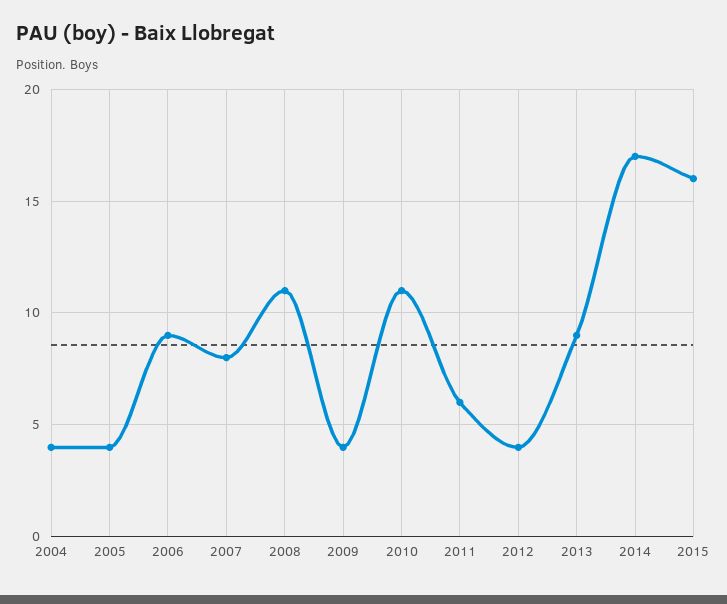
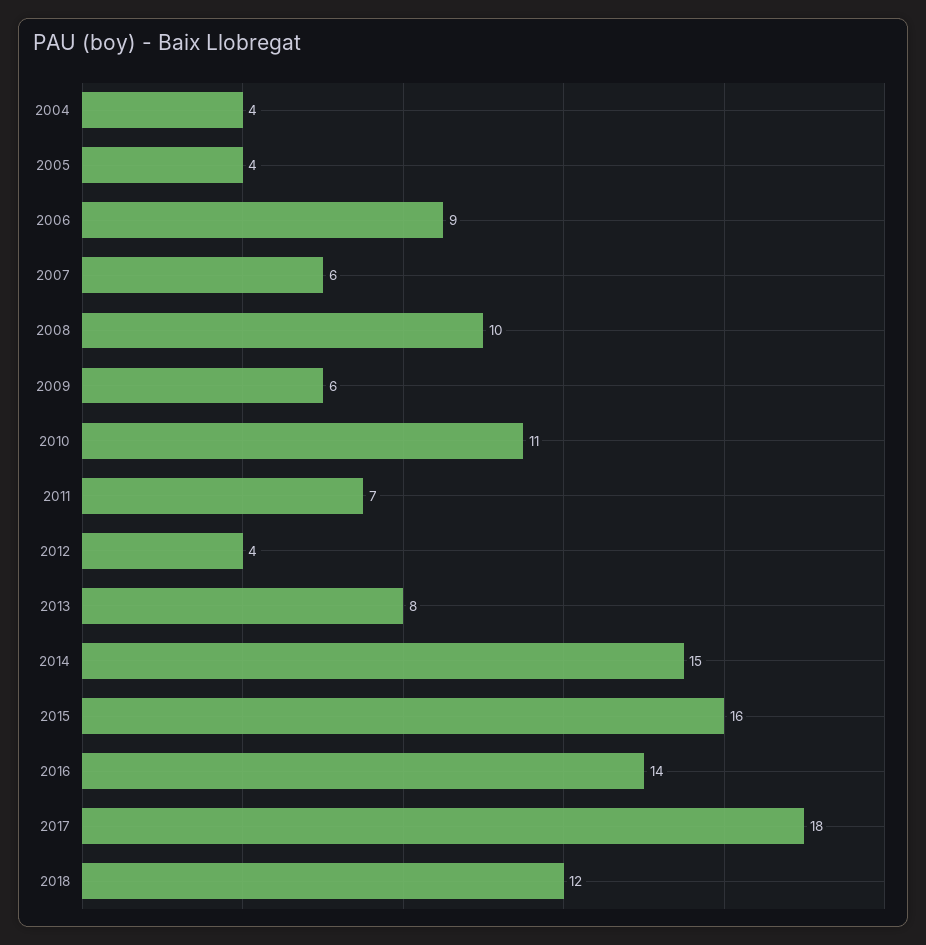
2007: 8 -> 6
2008: 11 -> 10
2009: 4 -> 6
2011: 6 -> 7
2013: 9 -> 8
2014: 17 -> 15
2016: none -> 14
2017: none -> 18
2018: none -> 12

